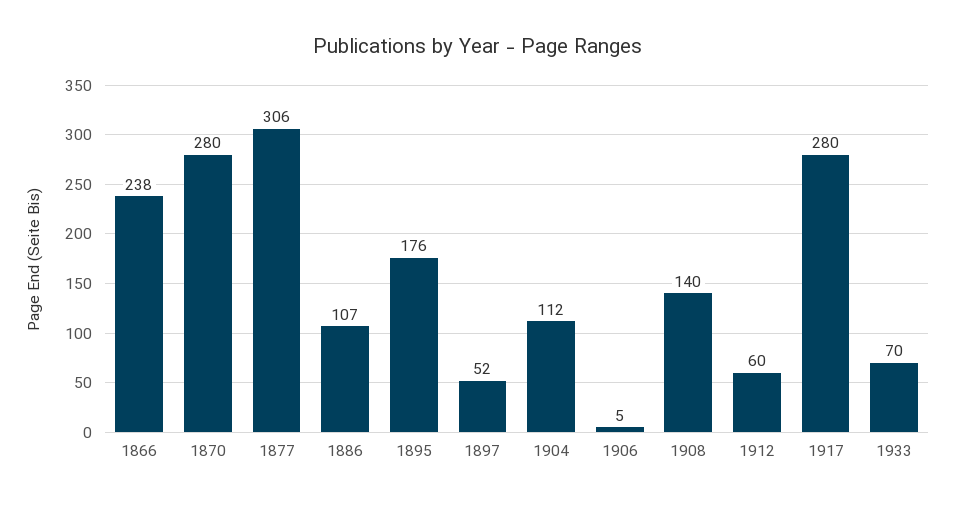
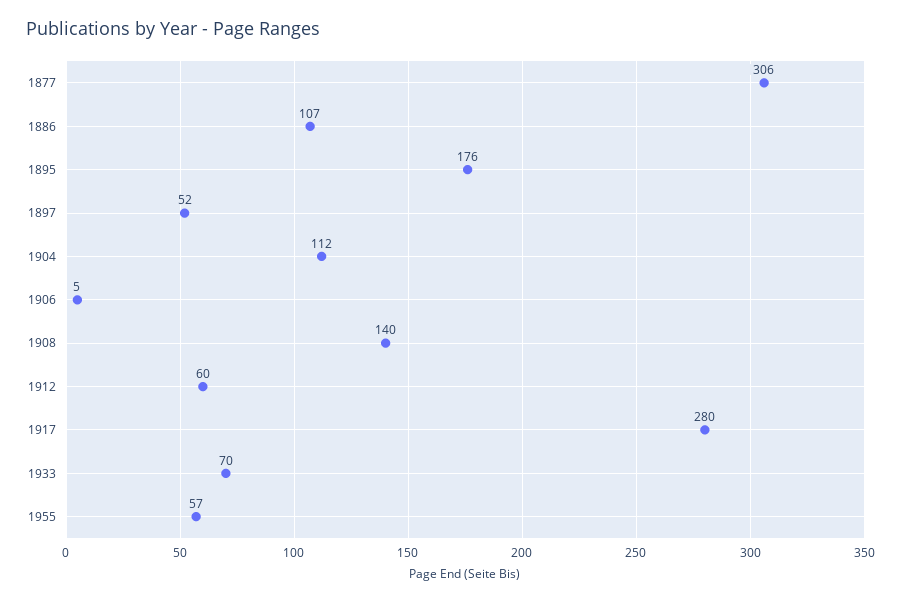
1866: 238 -> none
1870: 280 -> none
1955: none -> 57

